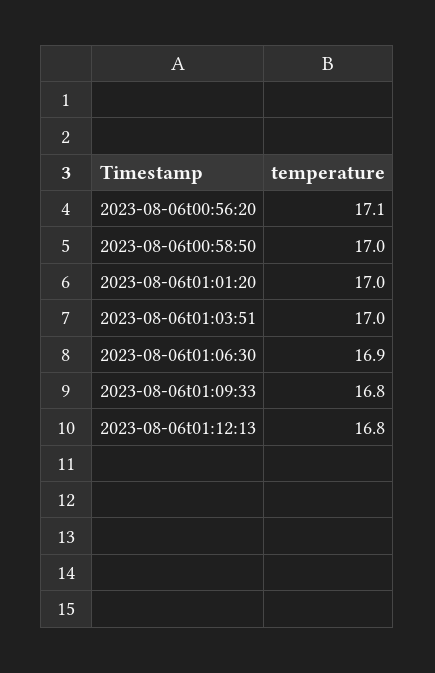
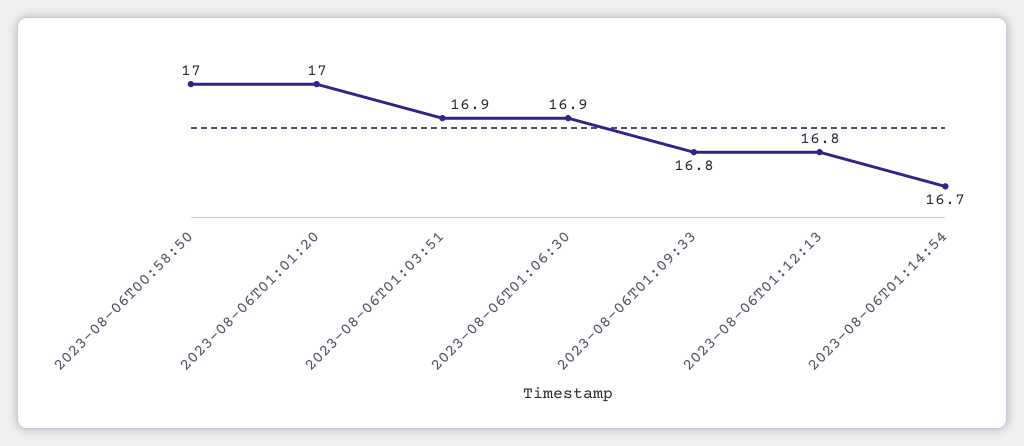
2023-08-06t00:56:20: 17.1 -> none
2023-08-06t01:03:51: 17 -> 16.9
2023-08-06T01:14:54: none -> 16.7

